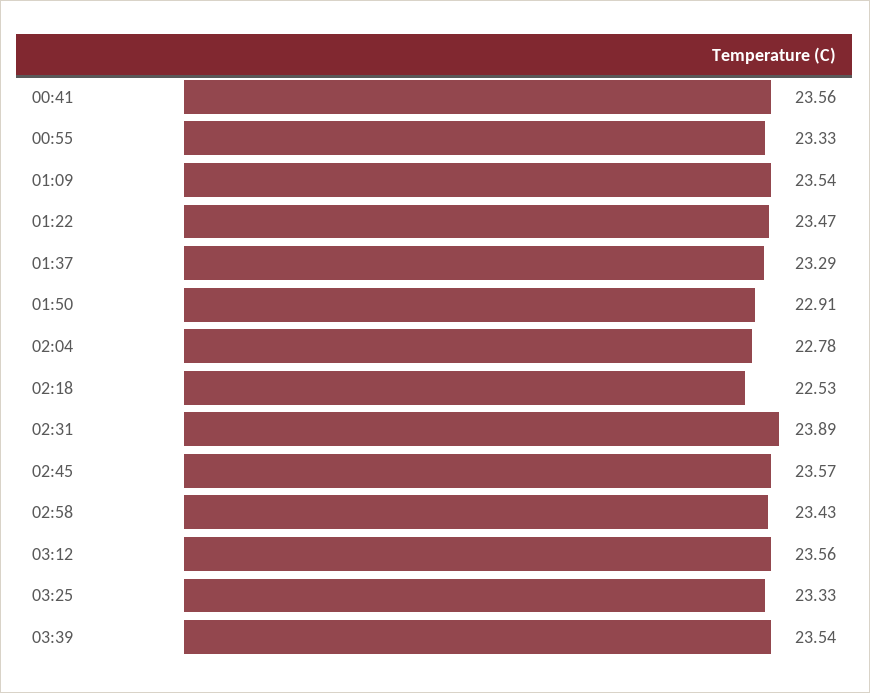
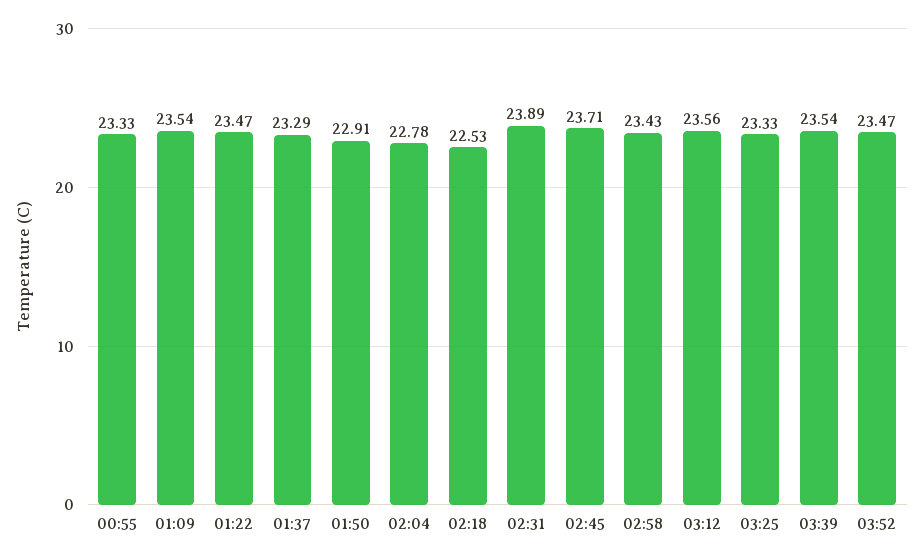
00:41: 23.56 -> none
02:45: 23.57 -> 23.71
03:52: none -> 23.47

